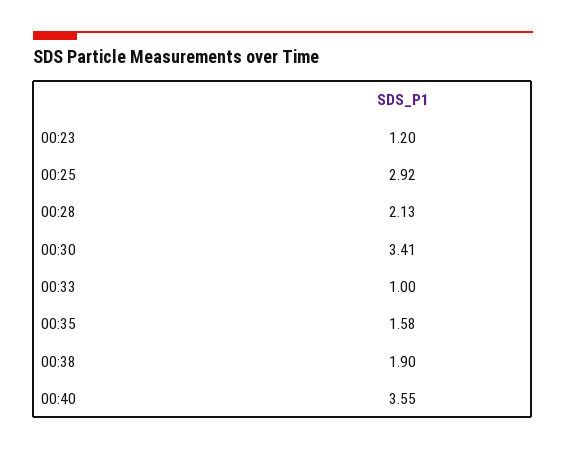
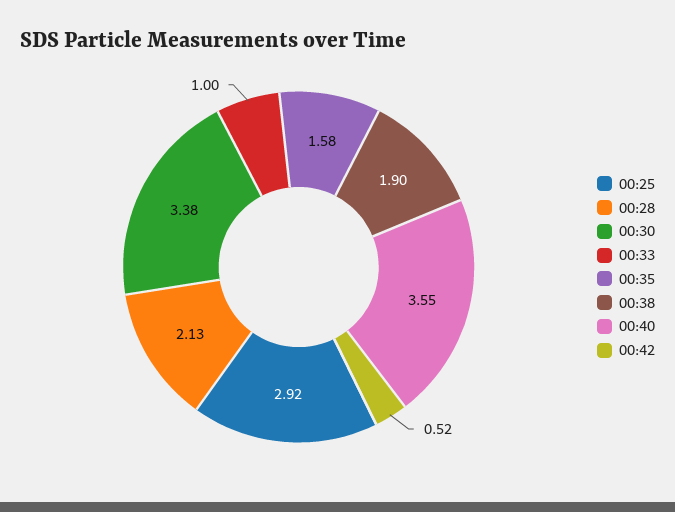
00:23: 1.2 -> none
00:30: 3.41 -> 3.38
00:42: none -> 0.52

